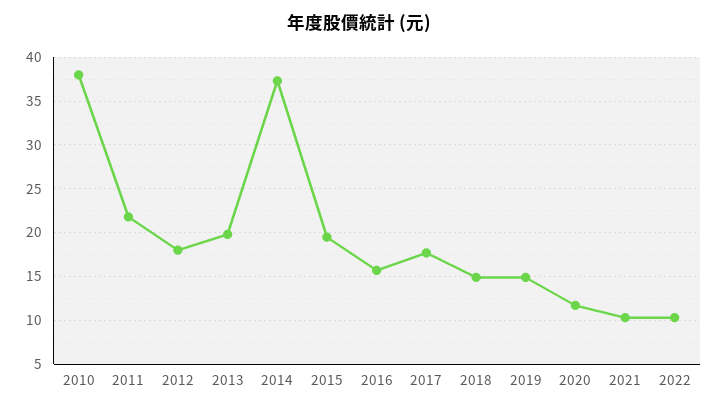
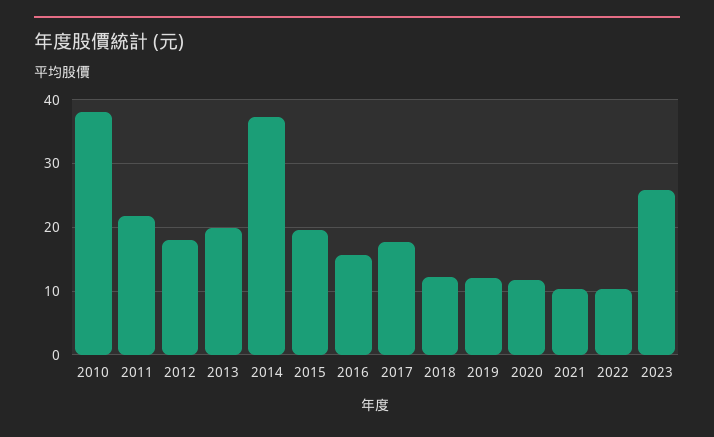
2018: 15 -> 12
2019: 15 -> 12
2023: none -> 26

